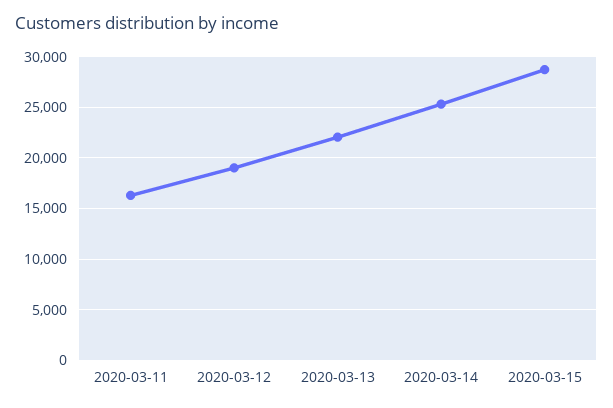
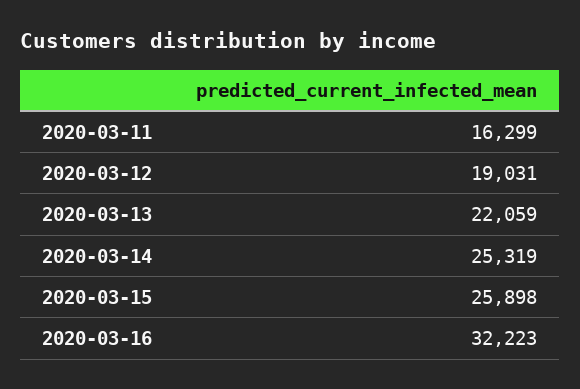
2020-03-15: 29000 -> 25898
2020-03-16: none -> 32223

